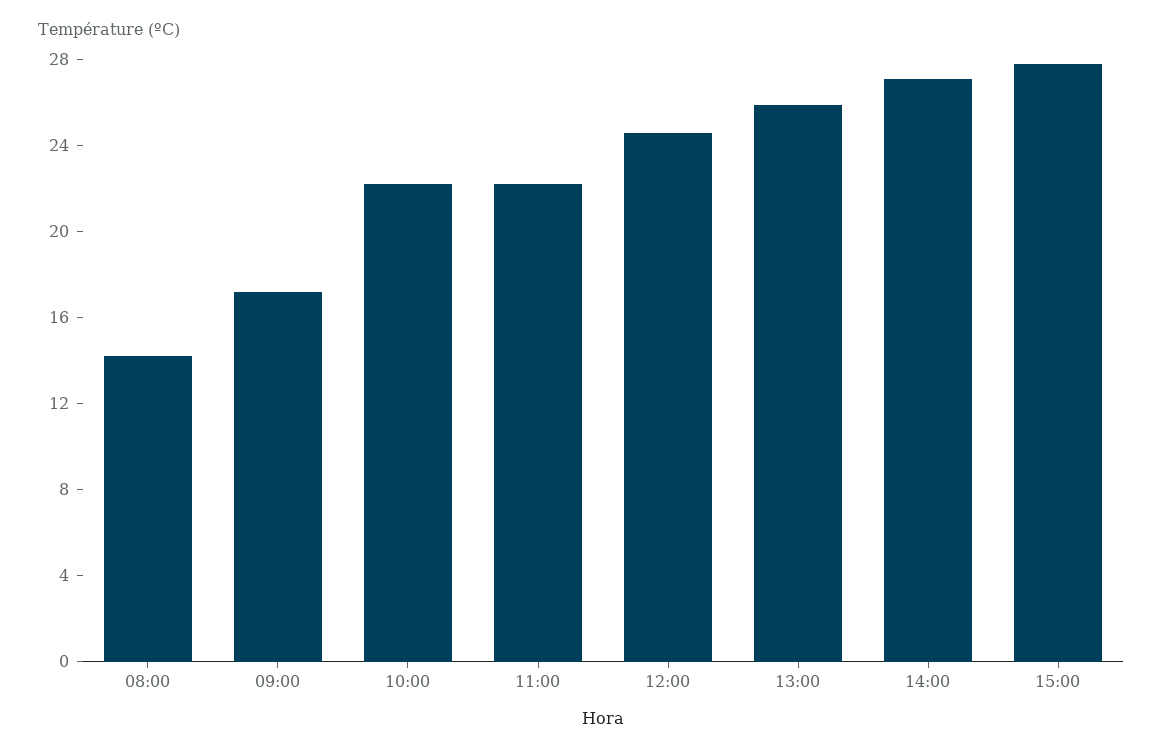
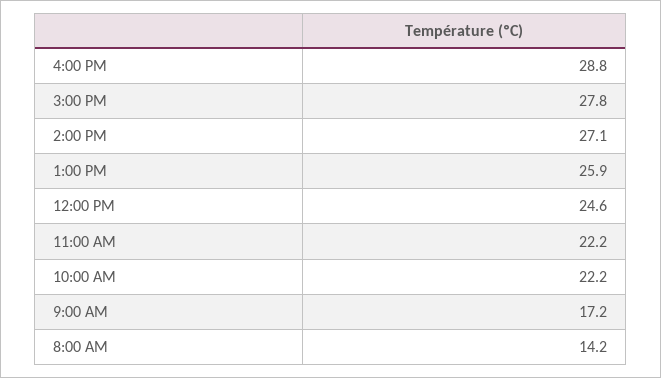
4:00 PM: none -> 28.8

